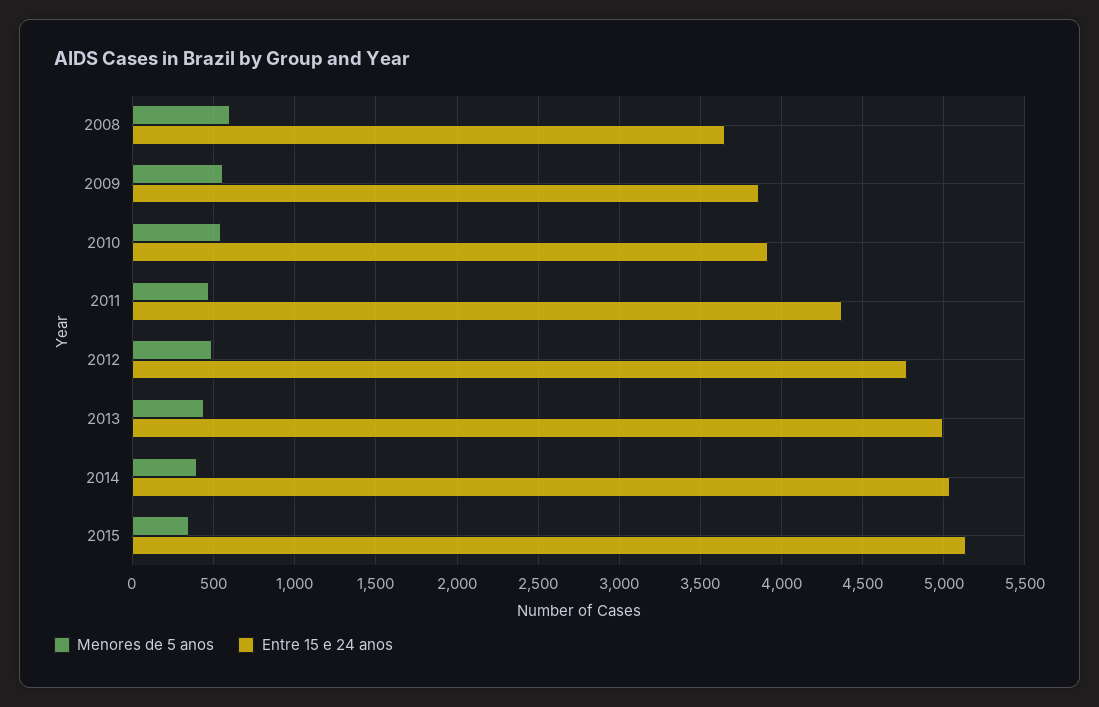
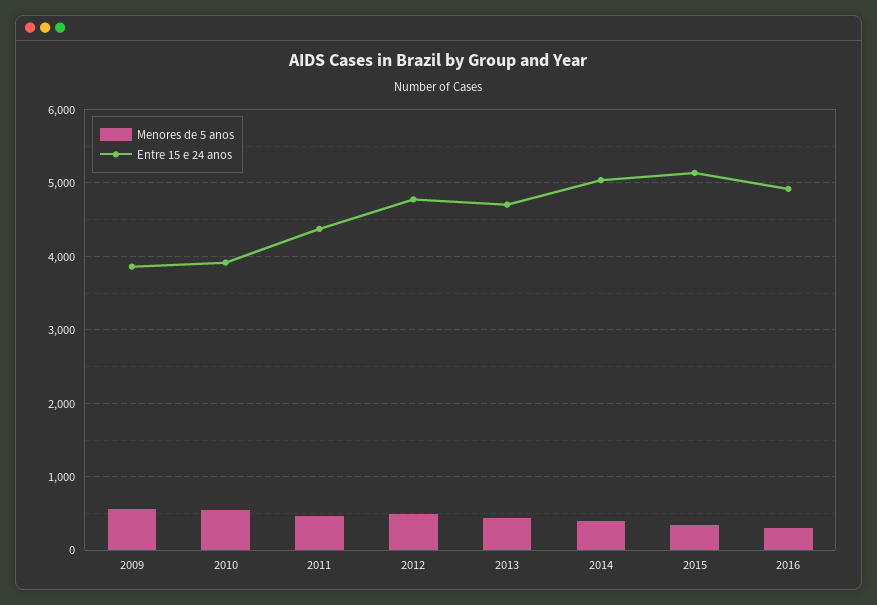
Menores de 5 anos, 2008: 600 -> none
Entre 15 e 24 anos, 2008: 3650 -> none
Entre 15 e 24 anos, 2013: 5000 -> 4700
Menores de 5 anos, 2016: none -> 300
Entre 15 e 24 anos, 2016: none -> 4900

